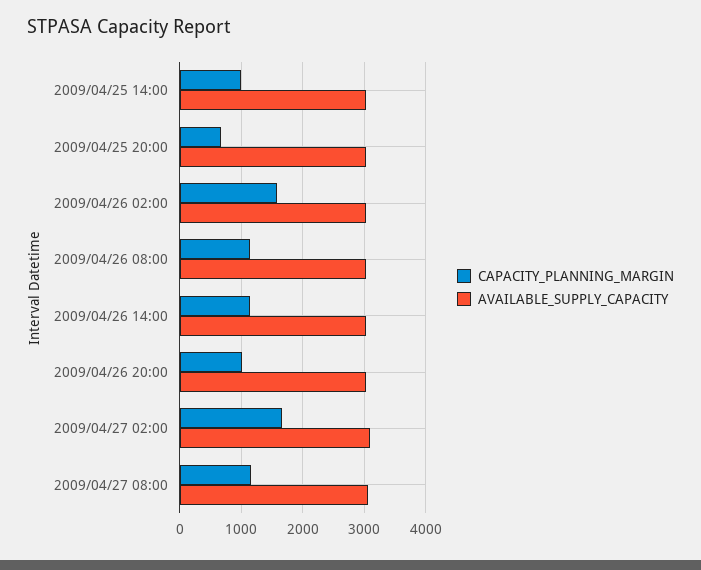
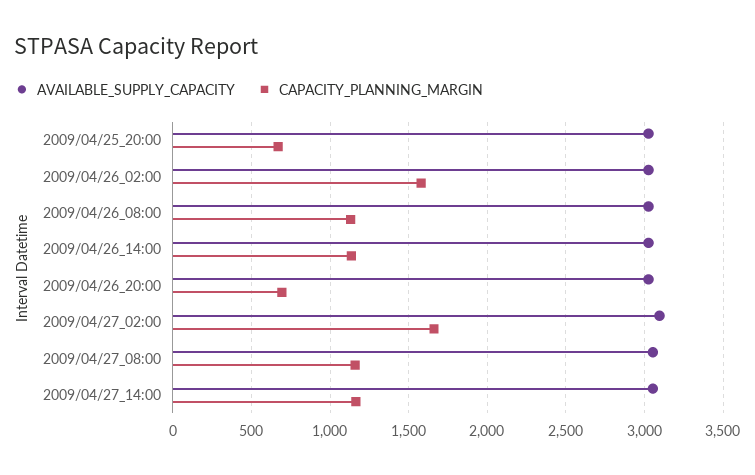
CAPACITY_PLANNING_MARGIN, 2009/04/25 14:00: 1000 -> none
AVAILABLE_SUPPLY_CAPACITY, 2009/04/25 14:00: 3000 -> none
CAPACITY_PLANNING_MARGIN, 2009/04/26 20:00: 1000 -> 700
AVAILABLE_SUPPLY_CAPACITY, 2009/04/27_14:00: none -> 3050
CAPACITY_PLANNING_MARGIN, 2009/04/27_14:00: none -> 1150

